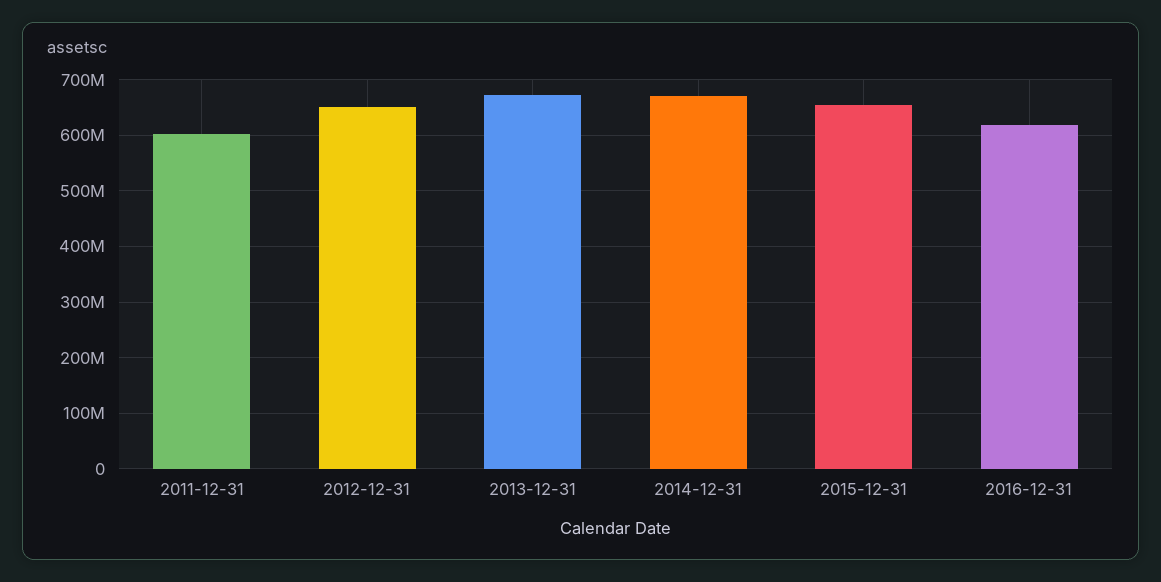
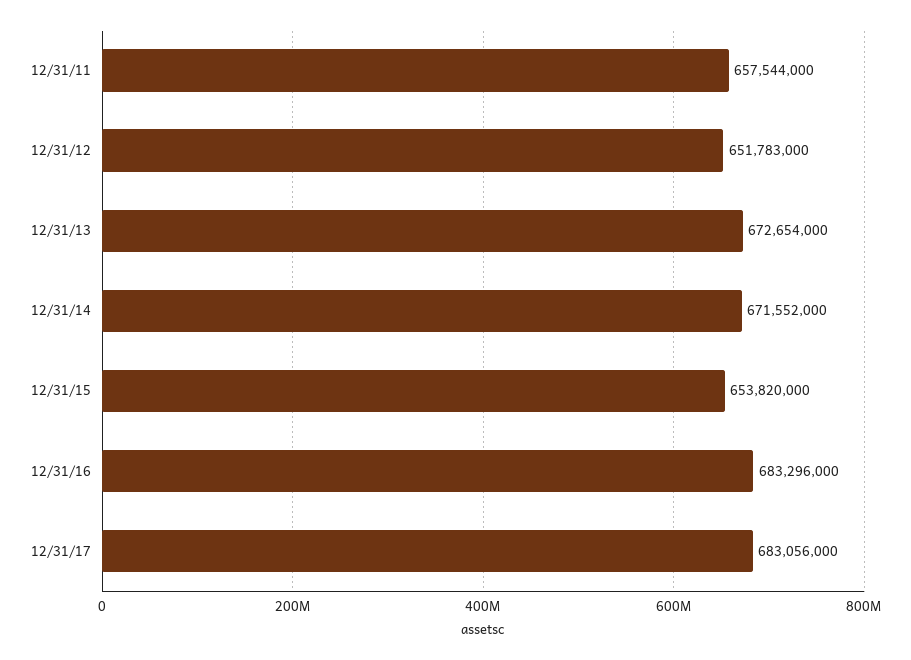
2011-12-31: 600000000 -> 657544000
2016-12-31: 620000000 -> 683296000
12/31/17: none -> 683056000

